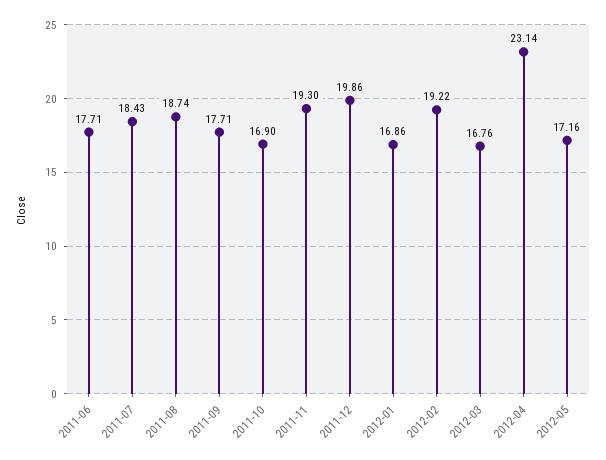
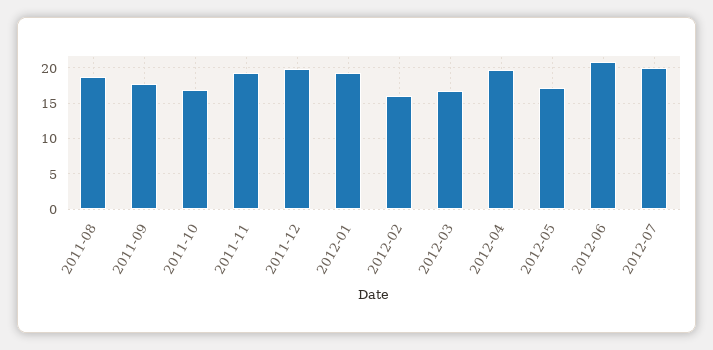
2011-06: 17.71 -> none
2011-07: 18.43 -> none
2012-01: 16.86 -> 19
2012-02: 19.22 -> 16
2012-04: 23.14 -> 20
2012-06: none -> 21
2012-07: none -> 20

